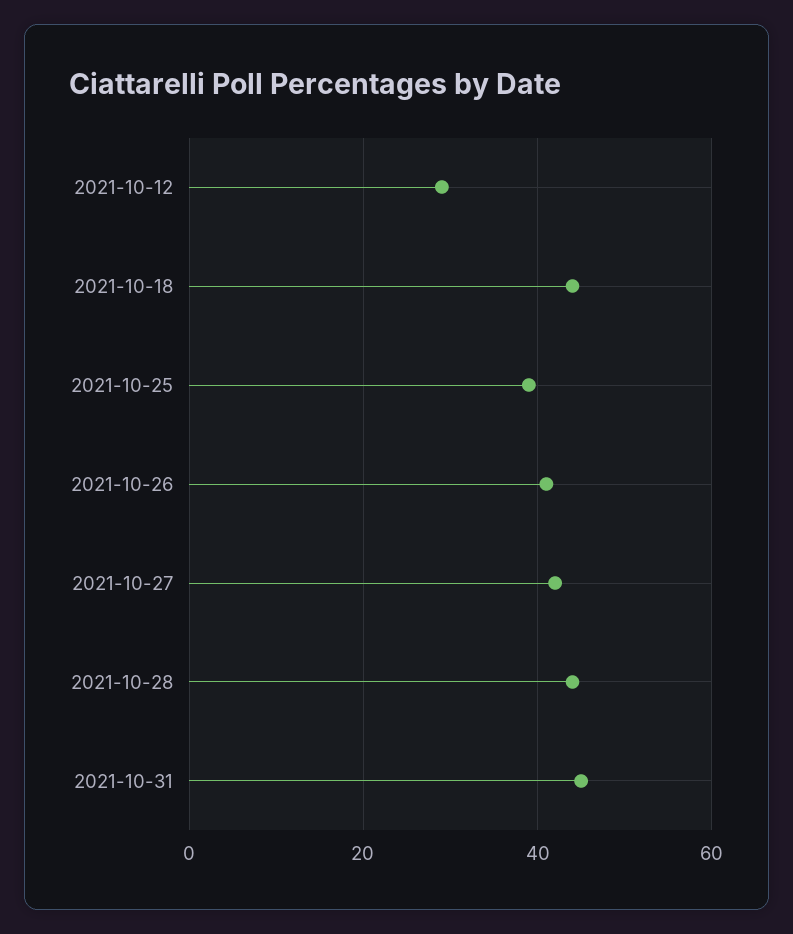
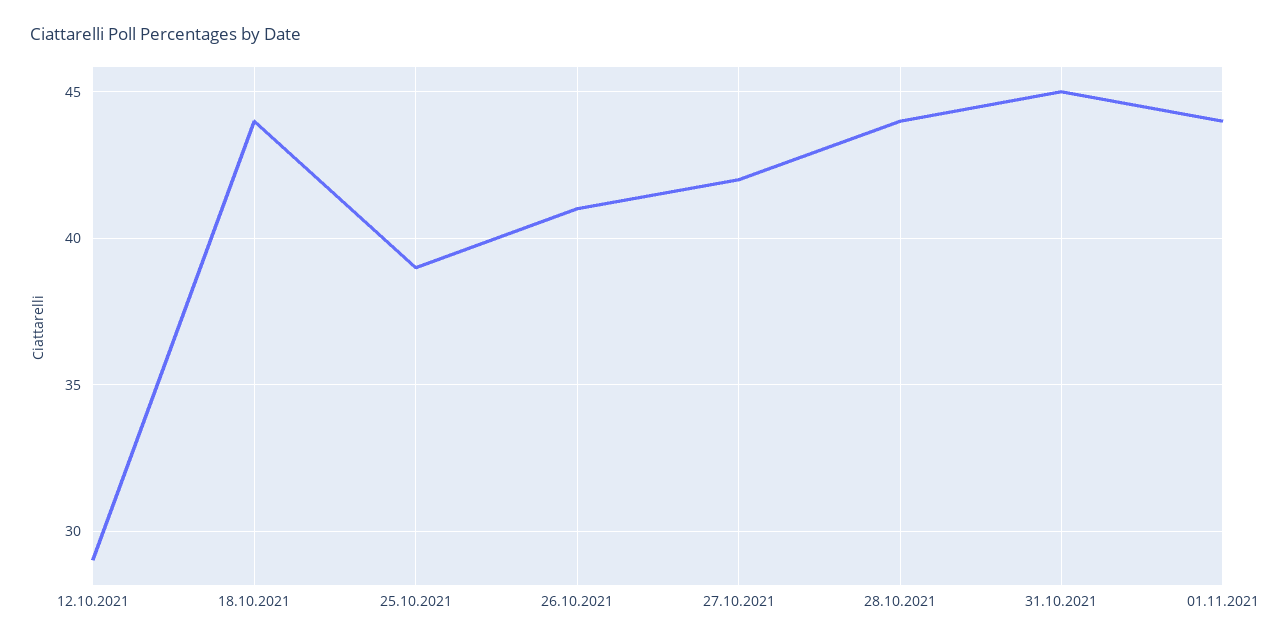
01.11.2021: none -> 44

